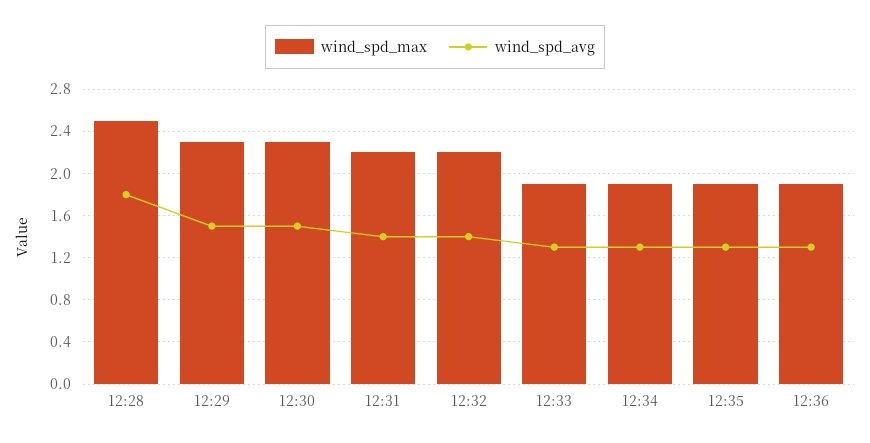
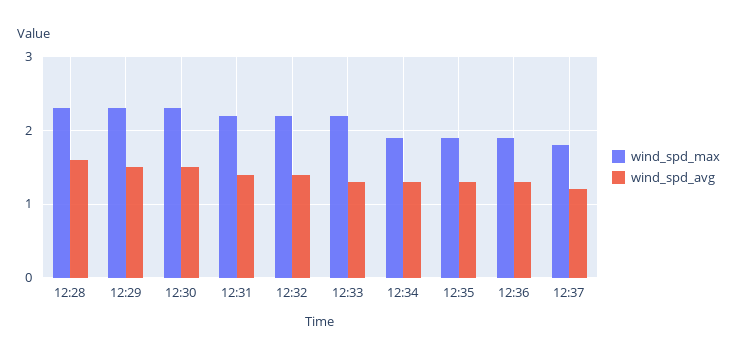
wind_spd_max, 12:28: 2.5 -> 2.3
wind_spd_avg, 12:28: 1.8 -> 1.6
wind_spd_max, 12:33: 1.9 -> 2.2
wind_spd_max, 12:37: none -> 1.8
wind_spd_avg, 12:37: none -> 1.2

